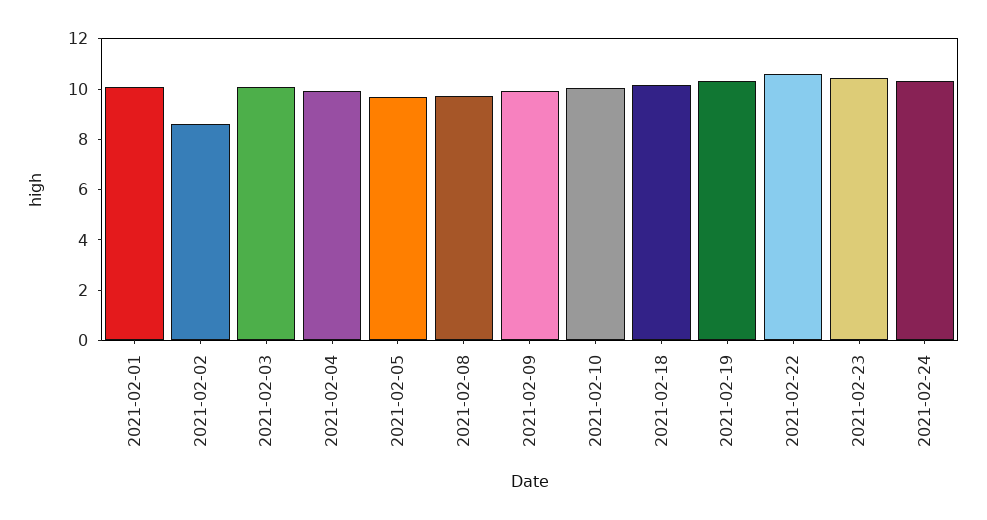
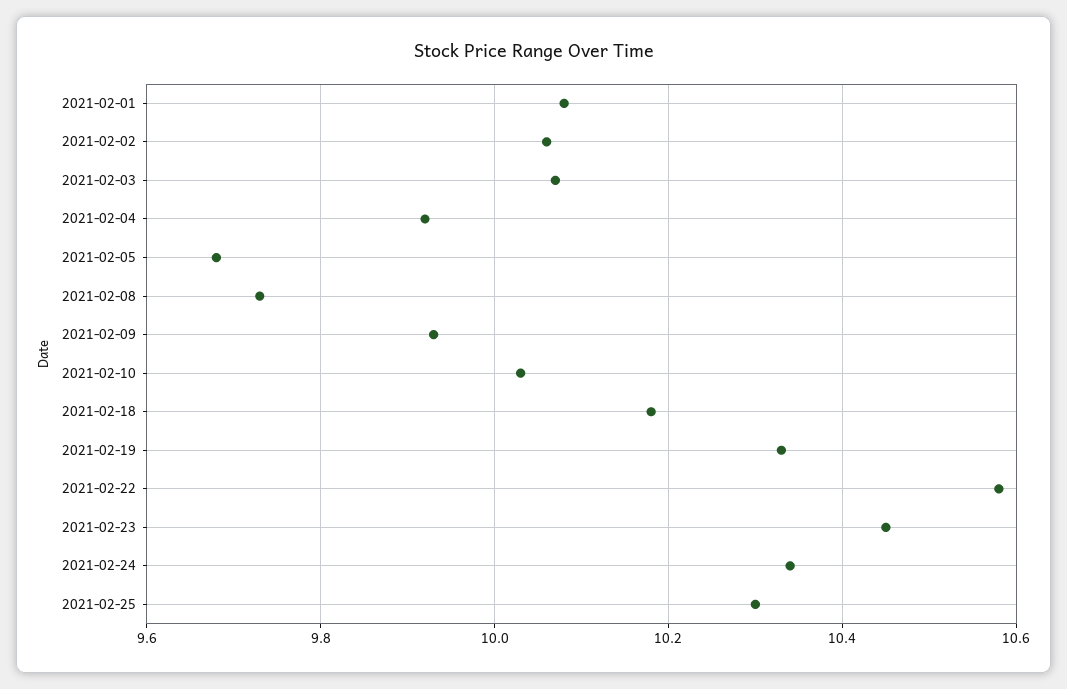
2021-02-02: 8.5 -> 10.05
2021-02-25: none -> 10.3

